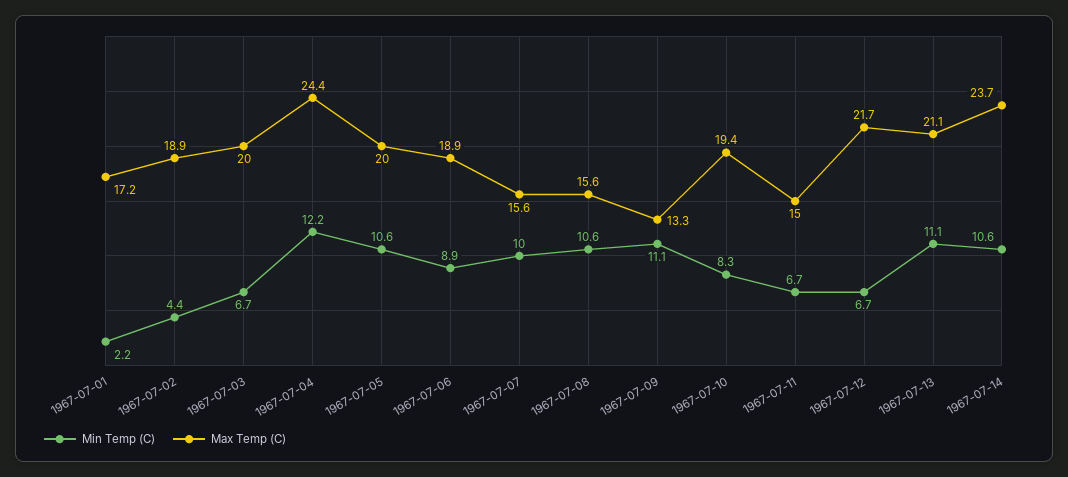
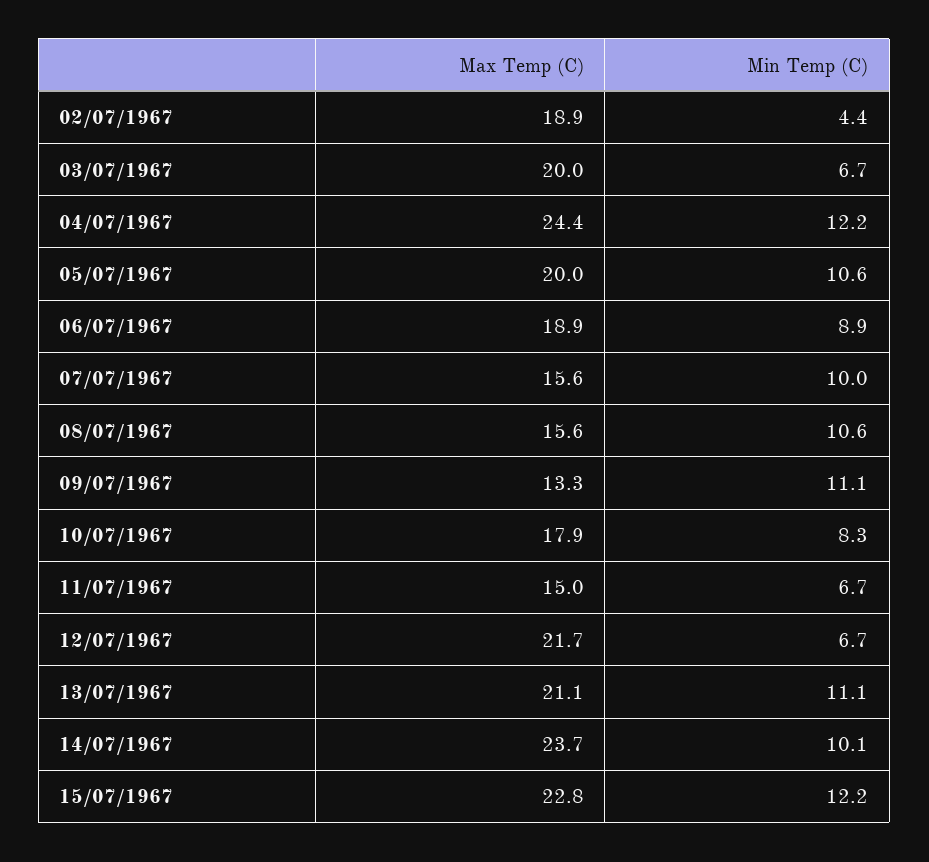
Min Temp (C), 1967-07-01: 2.2 -> none
Max Temp (C), 1967-07-01: 17.2 -> none
Max Temp (C), 1967-07-10: 19.4 -> 17.9
Min Temp (C), 1967-07-14: 10.6 -> 10.1
Max Temp (C), 15/07/1967: none -> 22.8
Min Temp (C), 15/07/1967: none -> 12.2

